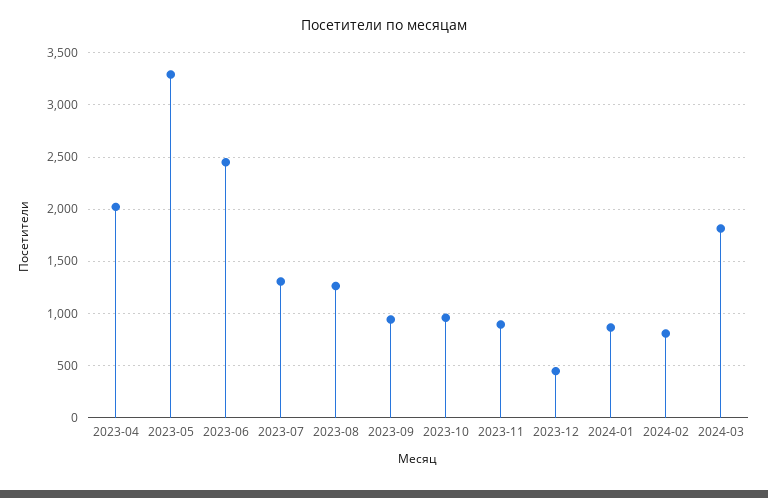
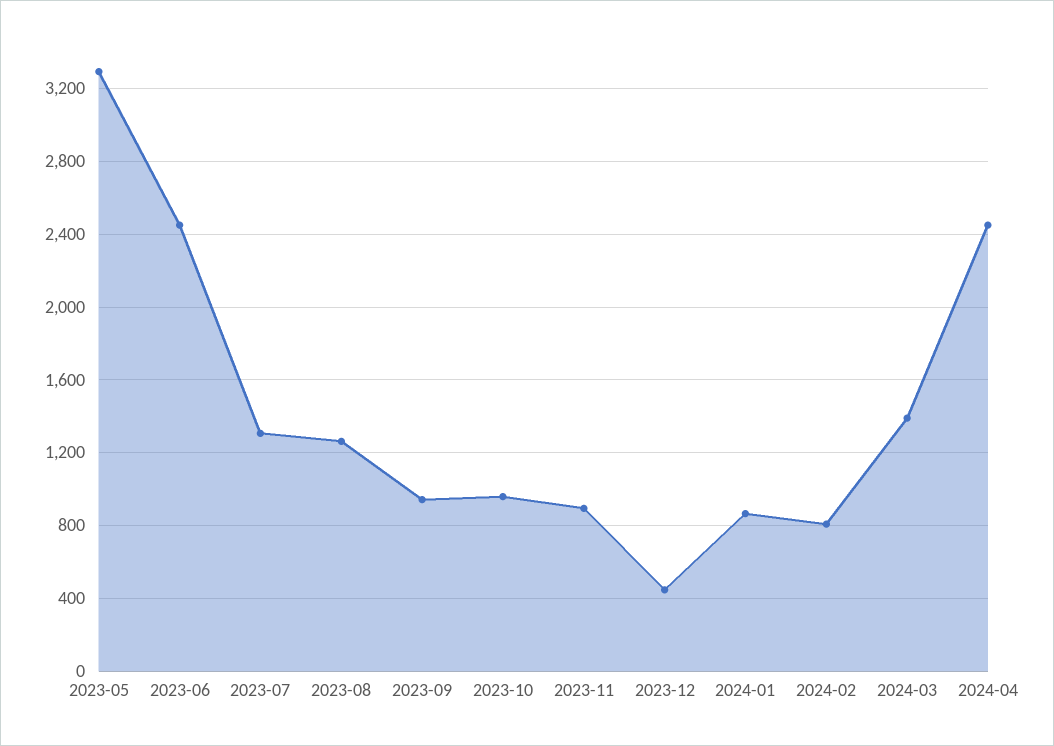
2023-04: 2000 -> none
2024-03: 1800 -> 1400
2024-04: none -> 2450

